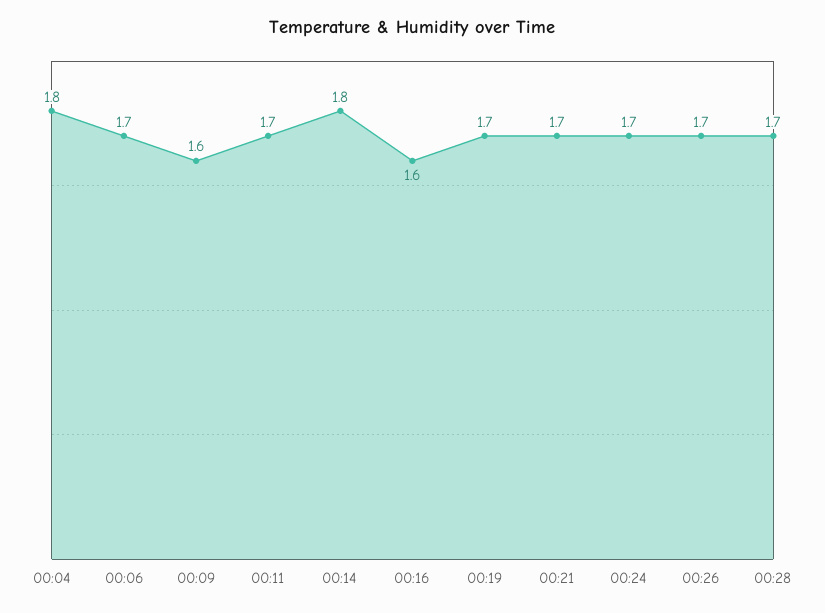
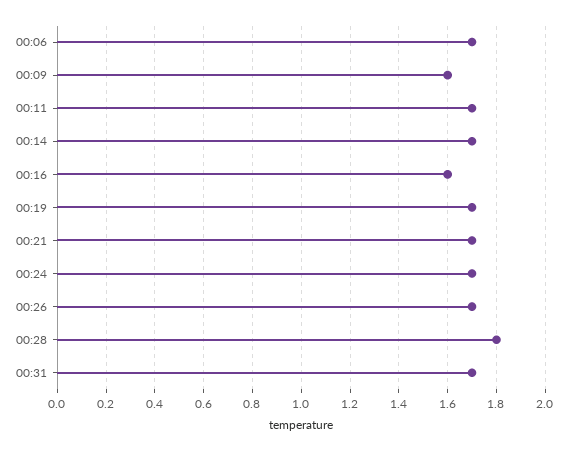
00:04: 1.8 -> none
00:14: 1.8 -> 1.7
00:28: 1.7 -> 1.8
00:31: none -> 1.7

